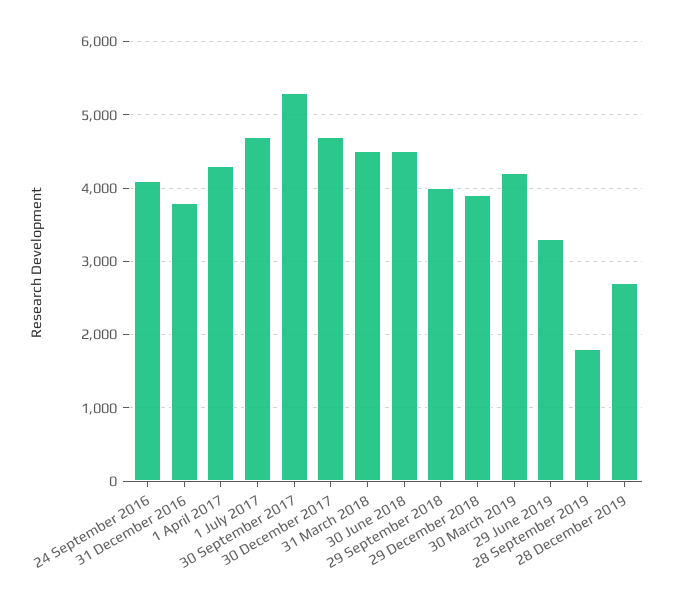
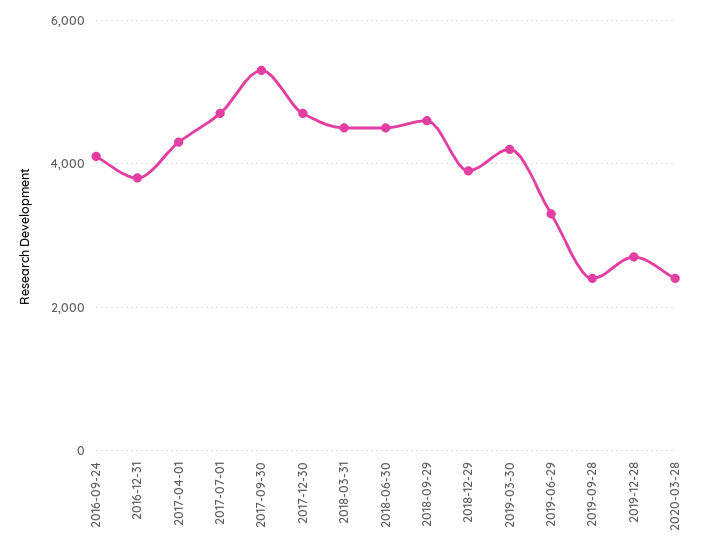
29 September 2018: 4000 -> 4600
28 September 2019: 1800 -> 2400
2020-03-28: none -> 2400

